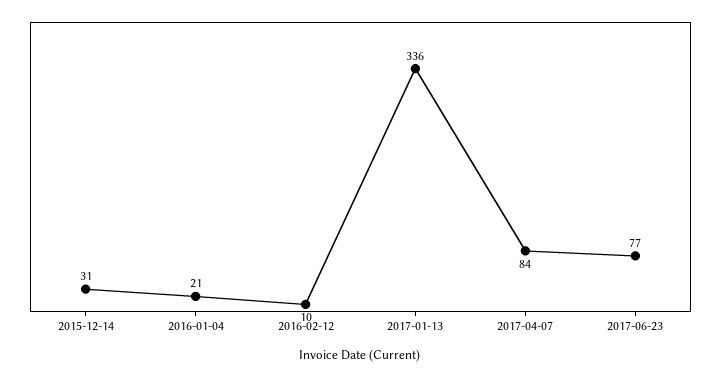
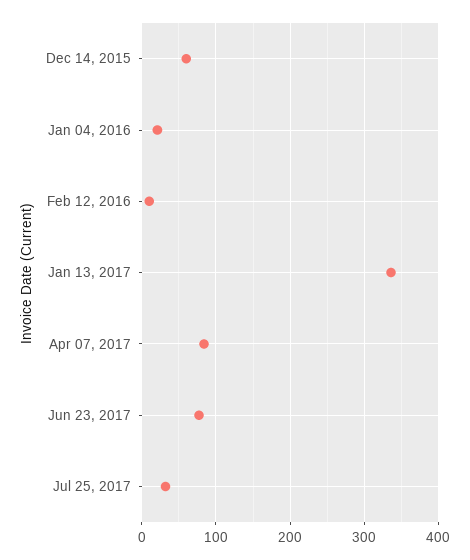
2015-12-14: 31 -> 60
Jul 25, 2017: none -> 30

